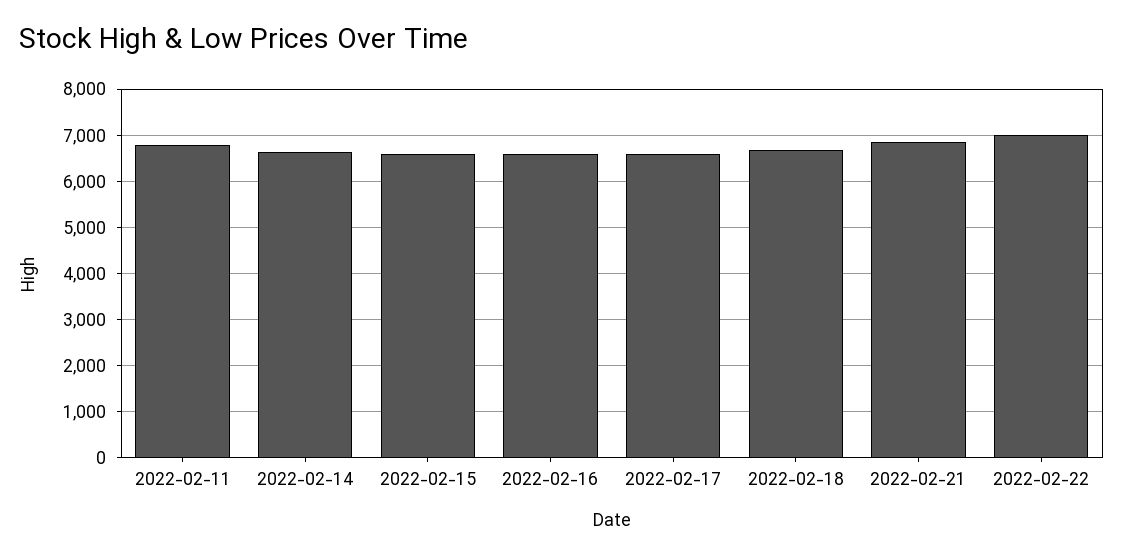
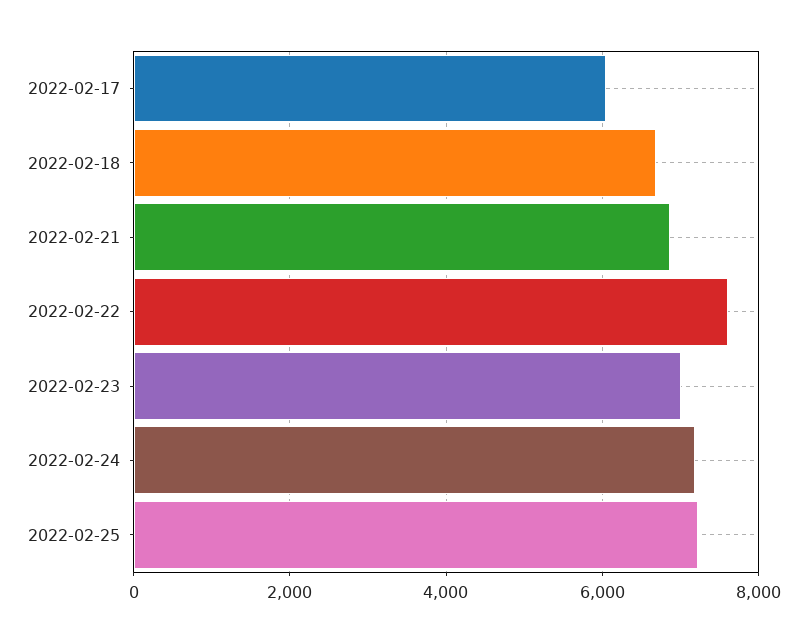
2022-02-11: 6800 -> none
2022-02-14: 6600 -> none
2022-02-15: 6600 -> none
2022-02-16: 6600 -> none
2022-02-17: 6600 -> 6000
2022-02-22: 7000 -> 7600
2022-02-23: none -> 7000
2022-02-24: none -> 7200
2022-02-25: none -> 7200

